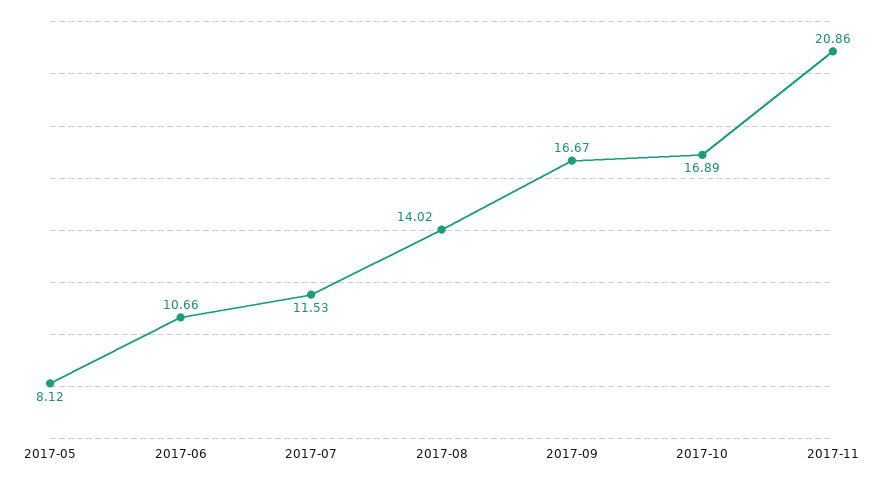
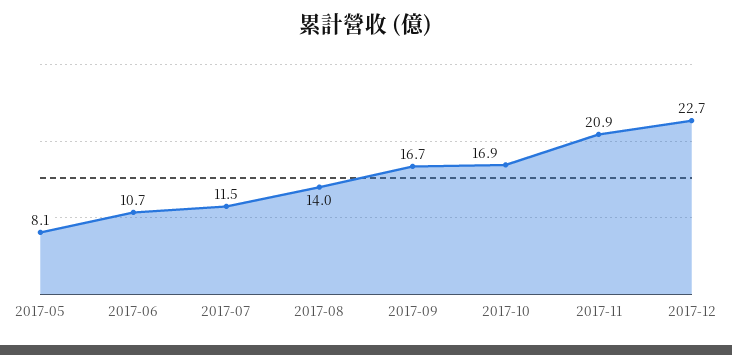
2017-12: none -> 22.7

